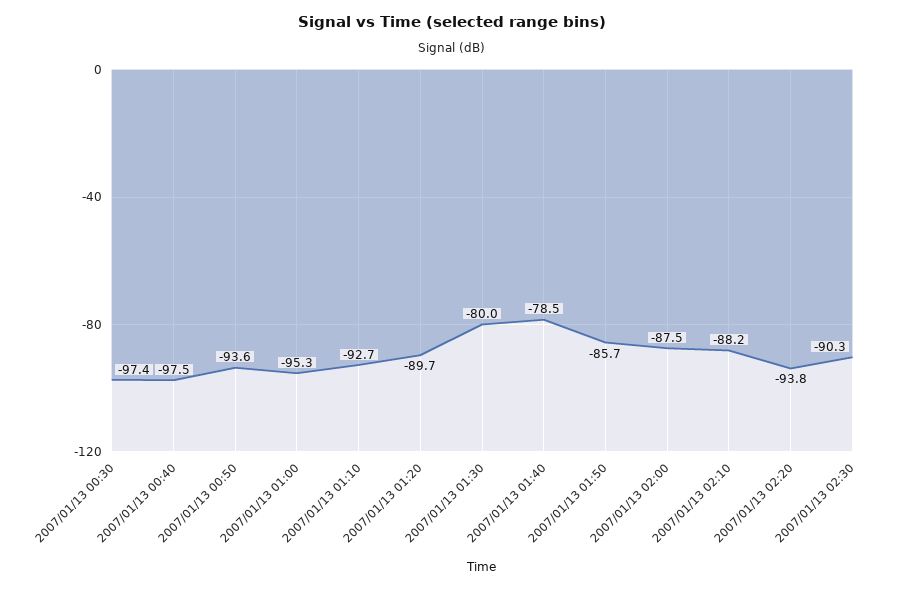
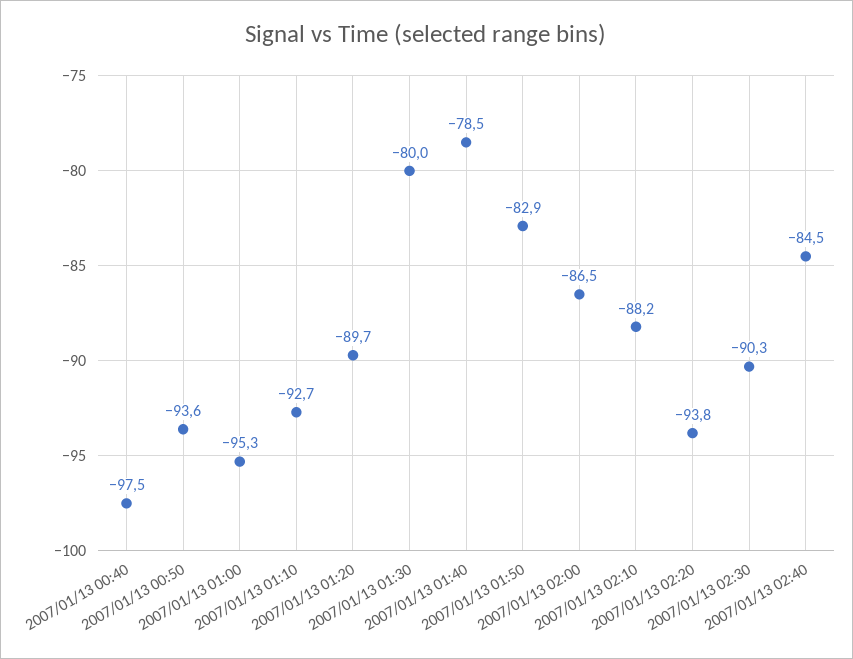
2007/01/13 00:30: -97.4 -> none
2007/01/13 01:50: -85.7 -> -82.9
2007/01/13 02:00: -87.5 -> -86.5
2007/01/13 02:40: none -> -84.5

